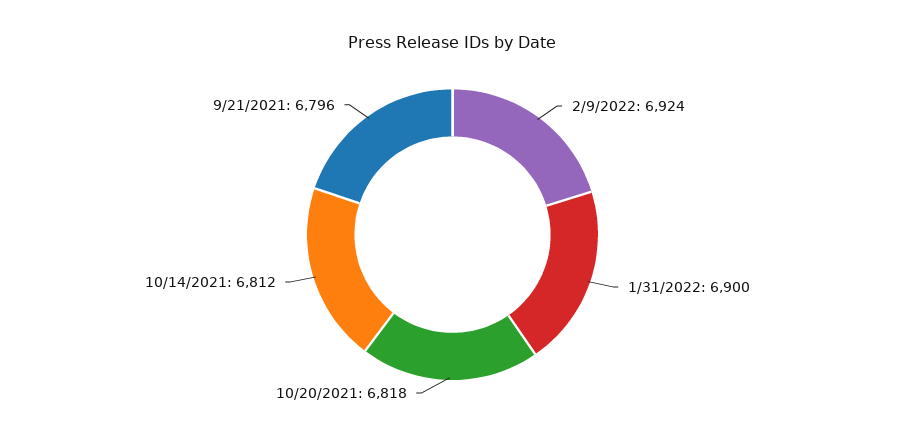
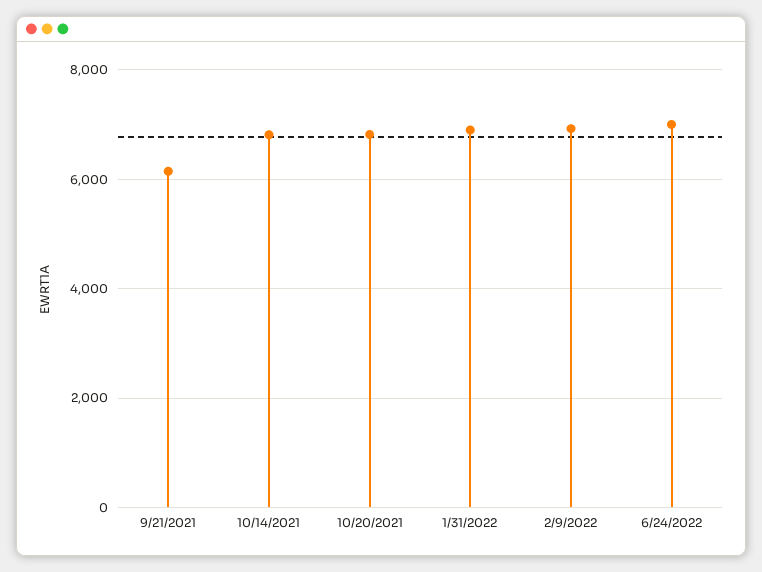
9/21/2021: 6796 -> 6200
6/24/2022: none -> 7000

